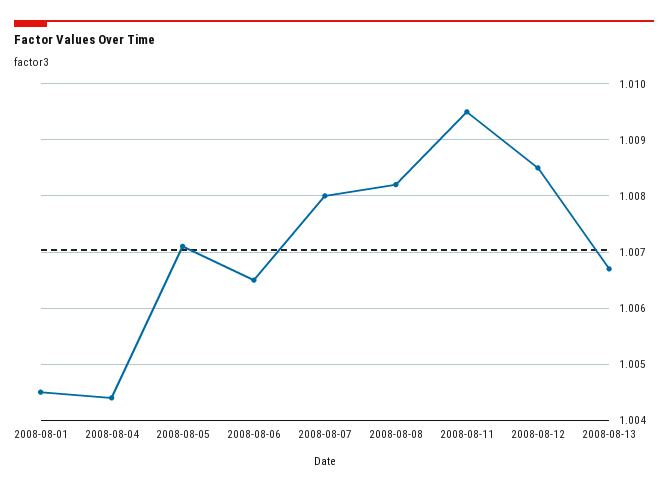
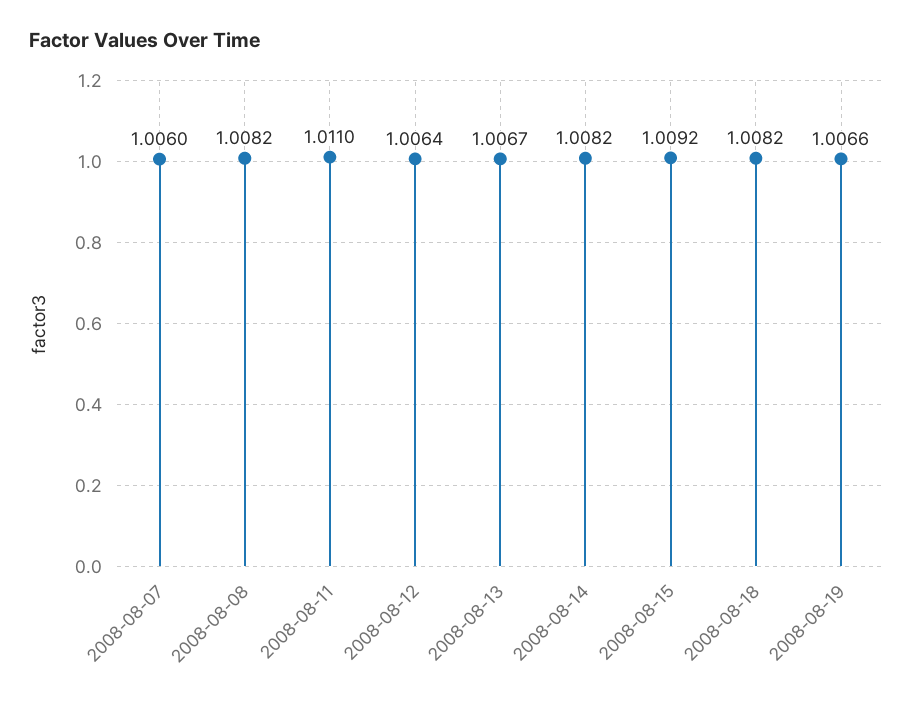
2008-08-01: 1.0045 -> none
2008-08-04: 1.0045 -> none
2008-08-05: 1.007 -> none
2008-08-06: 1.0065 -> none
2008-08-07: 1.008 -> 1.006
2008-08-11: 1.0095 -> 1.011
2008-08-12: 1.0085 -> 1.0064
2008-08-14: none -> 1.0082
2008-08-15: none -> 1.0092
2008-08-18: none -> 1.0082
2008-08-19: none -> 1.0066

